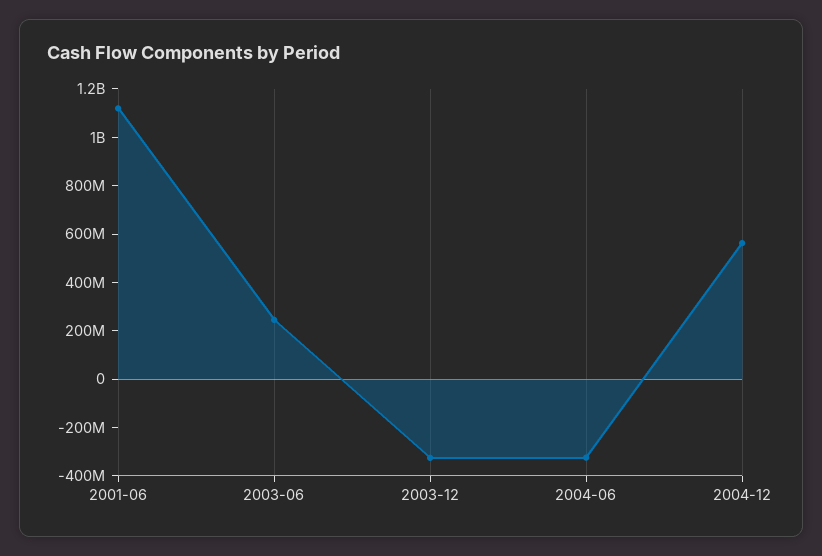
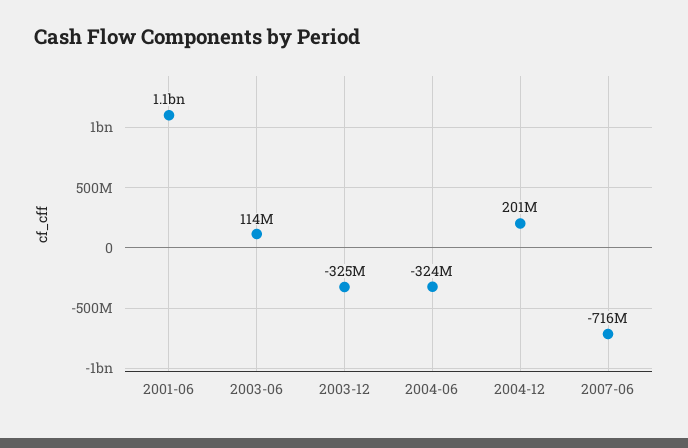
2003-06: 250000000 -> 114000000
2004-12: 550000000 -> 201000000
2007-06: none -> -716000000

